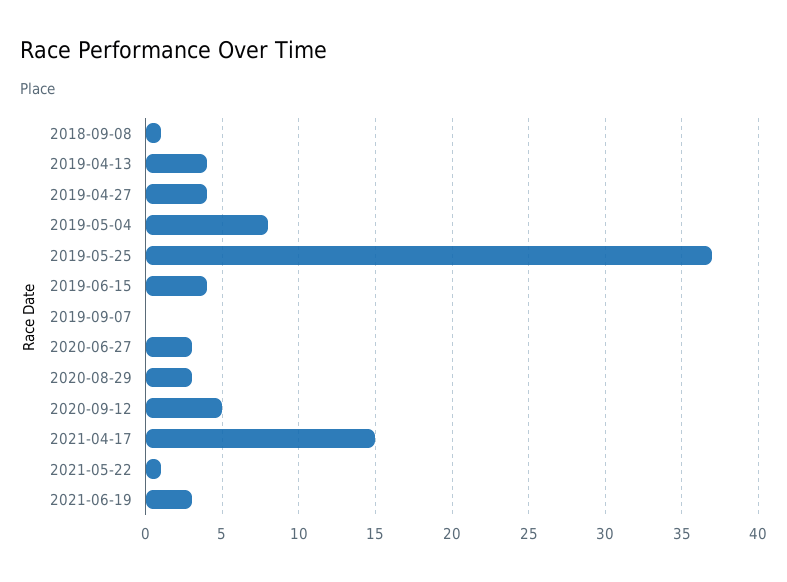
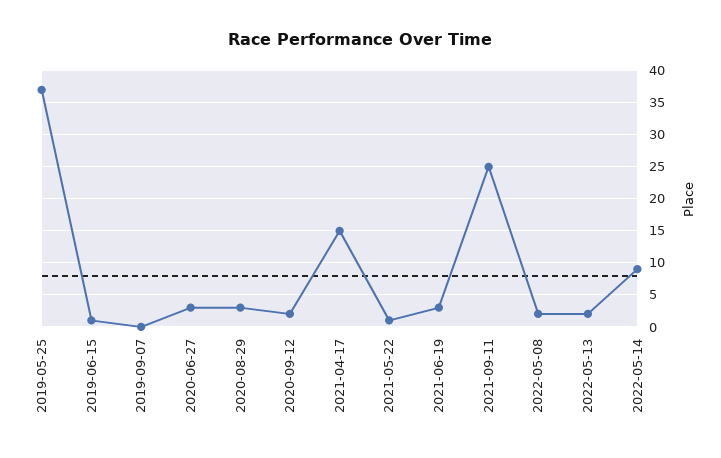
2018-09-08: 1 -> none
2019-04-13: 4 -> none
2019-04-27: 4 -> none
2019-05-04: 8 -> none
2019-06-15: 4 -> 1
2020-09-12: 5 -> 2
2021-09-11: none -> 25
2022-05-08: none -> 2
2022-05-13: none -> 2
2022-05-14: none -> 9

